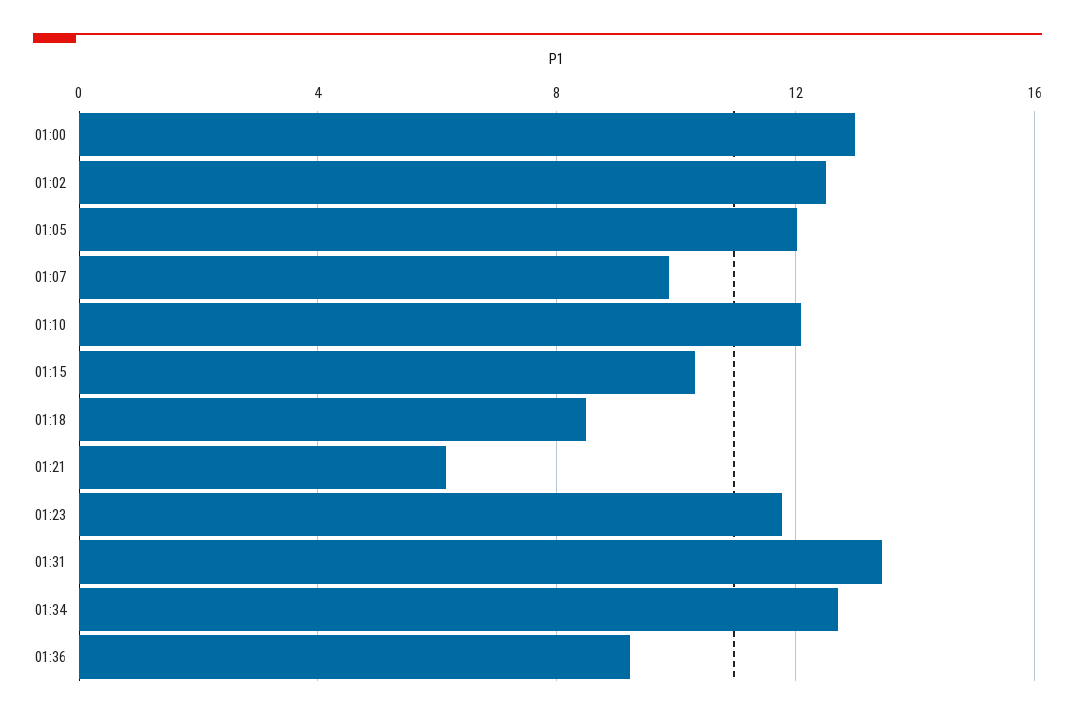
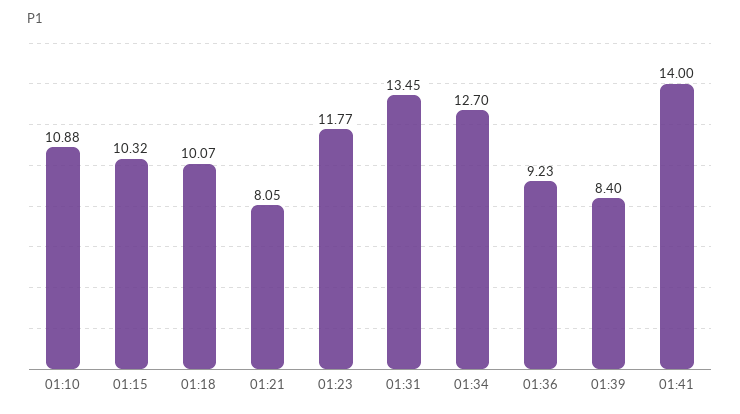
01:00: 13 -> none
01:02: 12.5 -> none
01:05: 12 -> none
01:07: 10 -> none
01:10: 12 -> 10.88
01:18: 8.5 -> 10.07
01:21: 6 -> 8.05
01:39: none -> 8.4
01:41: none -> 14

